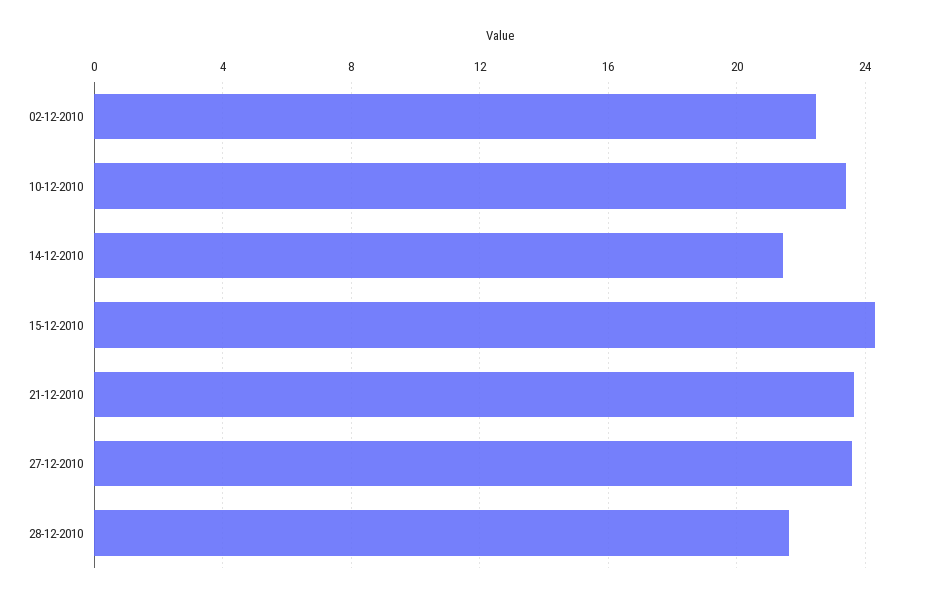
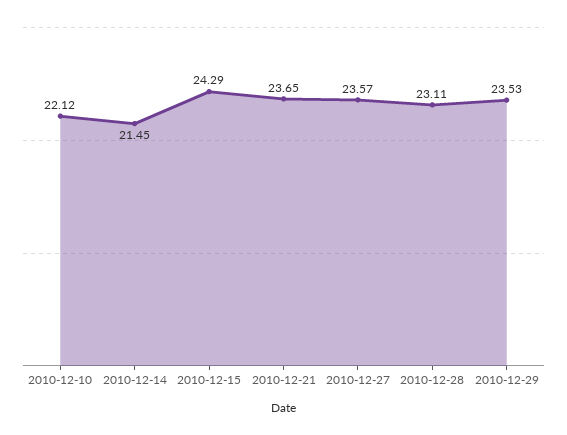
02-12-2010: 22.5 -> none
10-12-2010: 23.5 -> 22.12
28-12-2010: 21.5 -> 23.11
2010-12-29: none -> 23.53

